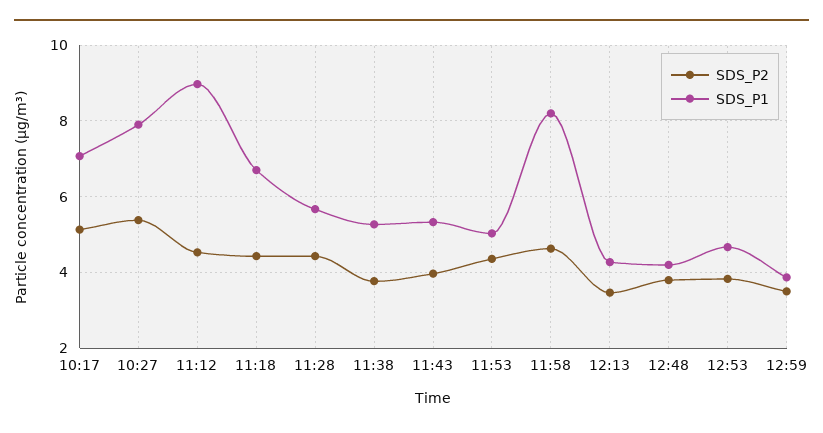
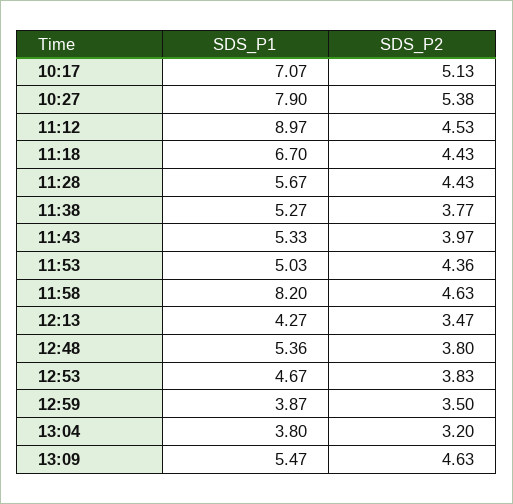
SDS_P1, 12:48: 4.2 -> 5.36
SDS_P1, 13:04: none -> 3.8
SDS_P2, 13:04: none -> 3.2
SDS_P1, 13:09: none -> 5.47
SDS_P2, 13:09: none -> 4.63

